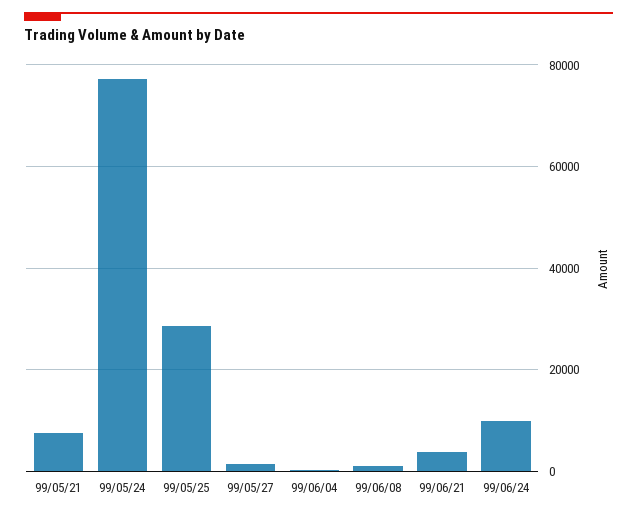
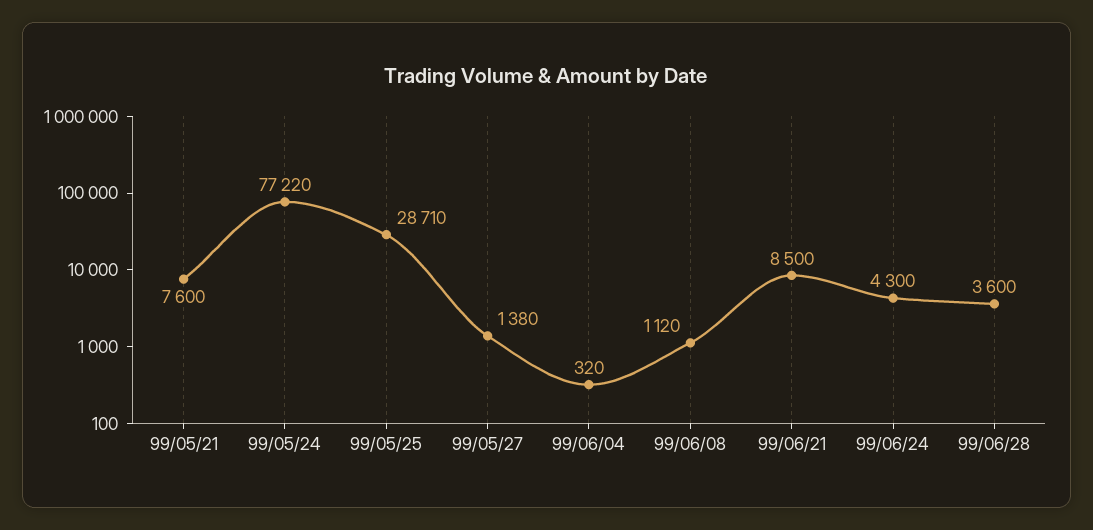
99/06/21: 4000 -> 8500
99/06/24: 10000 -> 4300
99/06/28: none -> 3600

